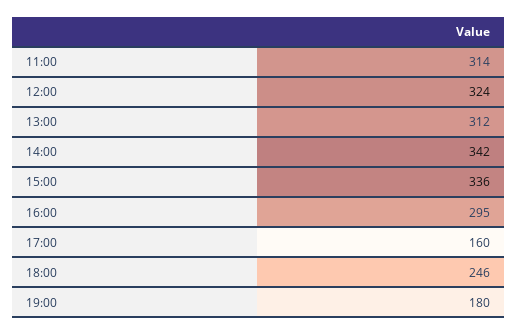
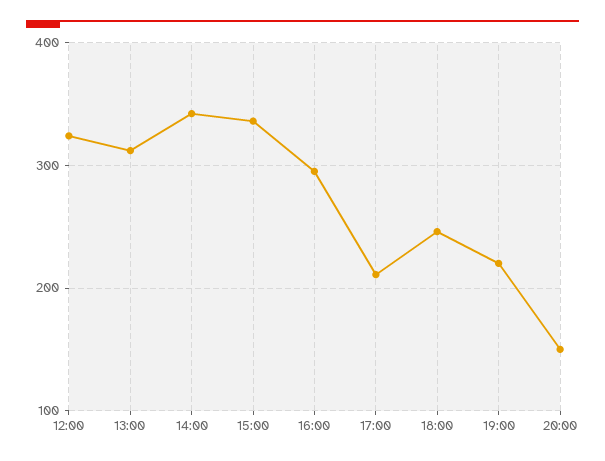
11:00: 314 -> none
17:00: 160 -> 210
19:00: 180 -> 220
20:00: none -> 150

